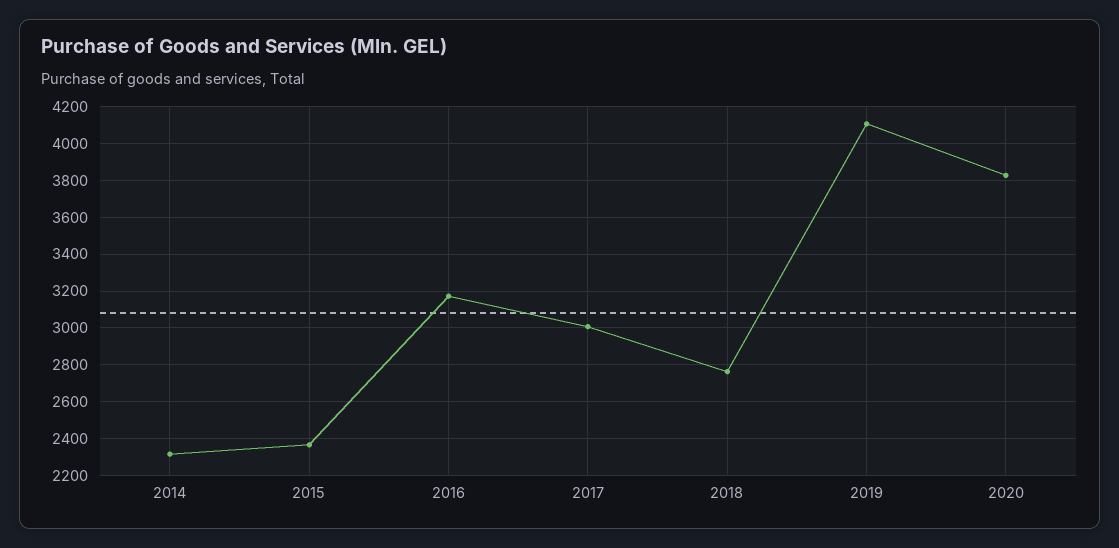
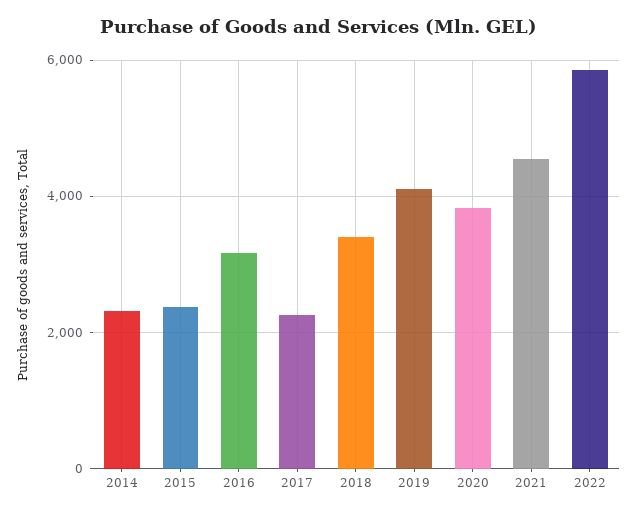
2017: 3000 -> 2200
2018: 2750 -> 3400
2021: none -> 4600
2022: none -> 5800

